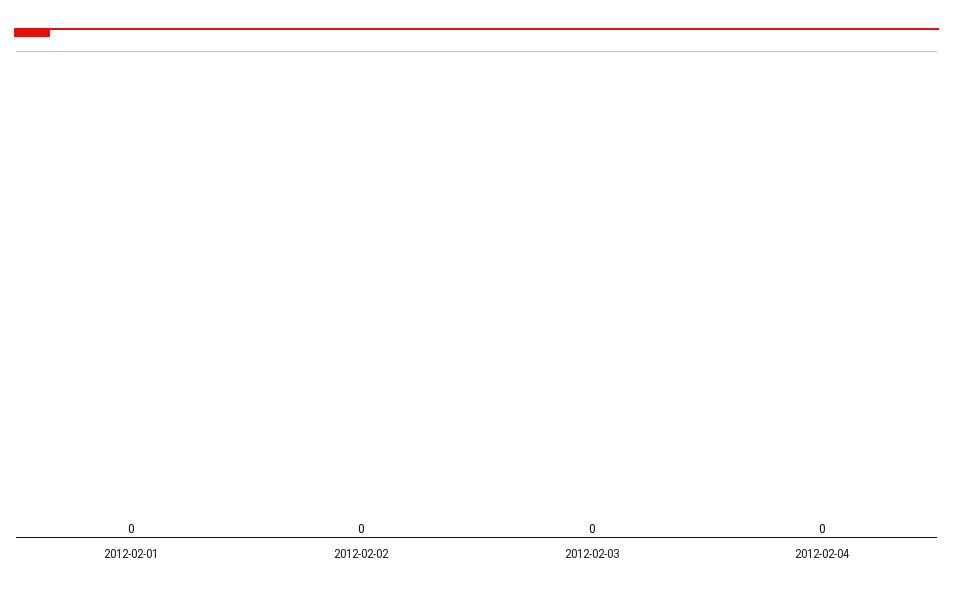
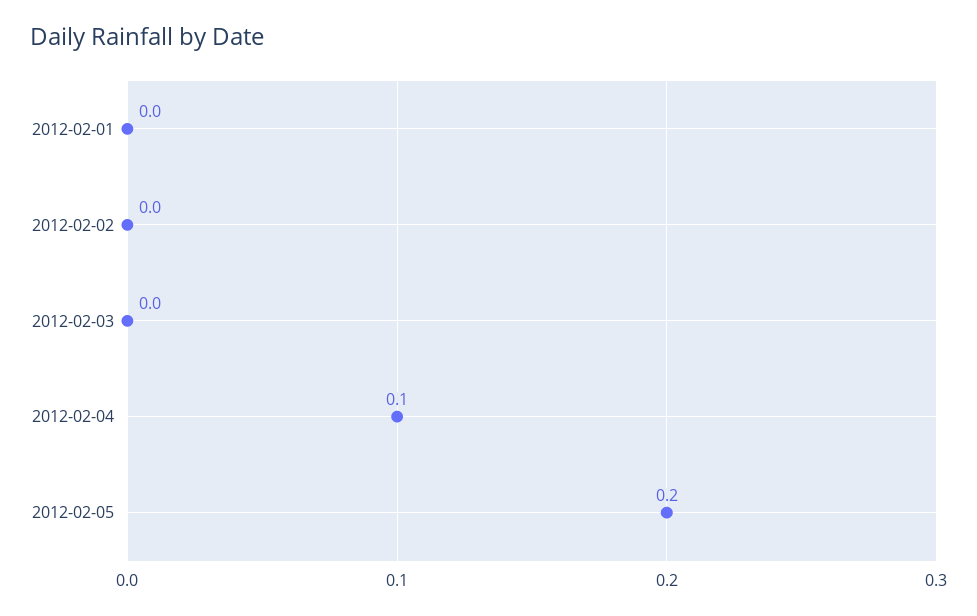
2012-02-04: 0 -> 0.1
2012-02-05: none -> 0.2

